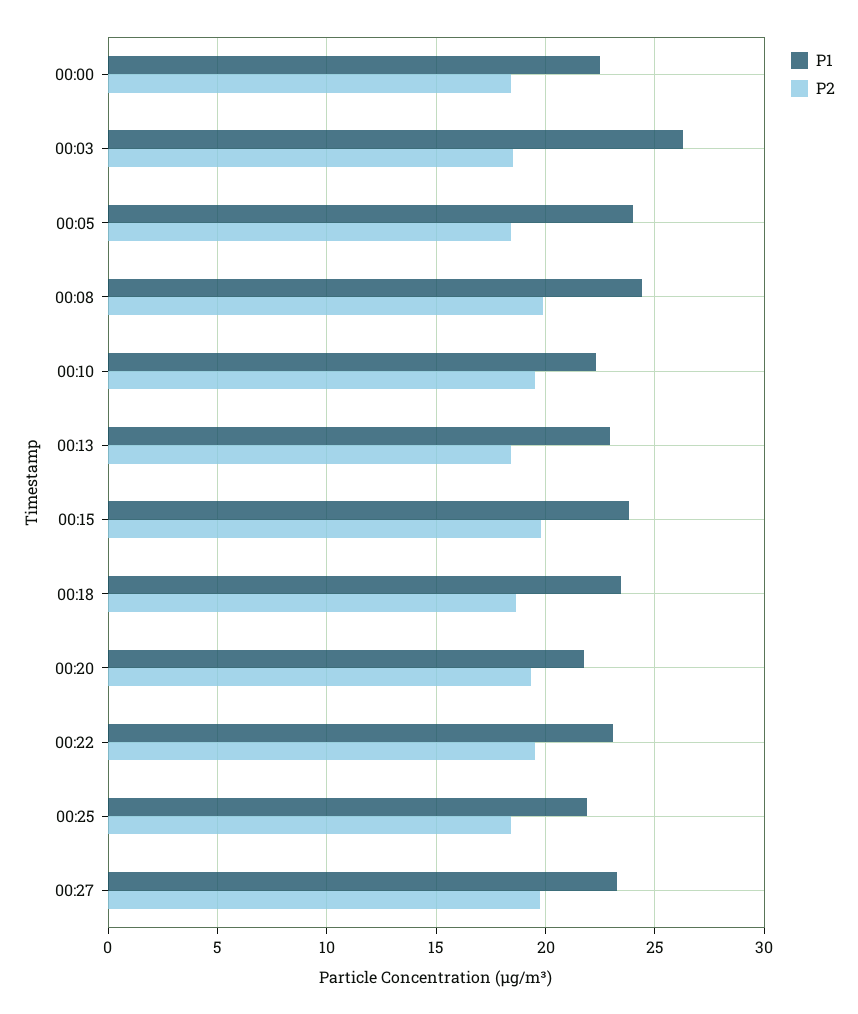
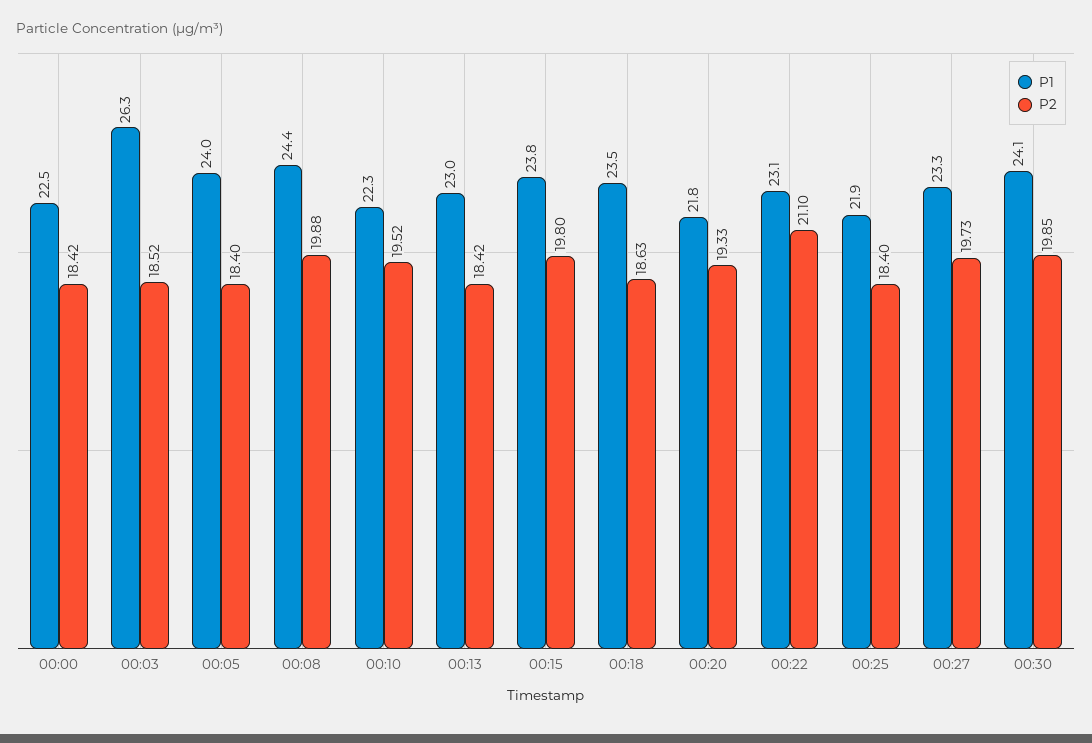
P2, 00:22: 19.5 -> 21.1
P1, 00:30: none -> 24.1
P2, 00:30: none -> 19.85

